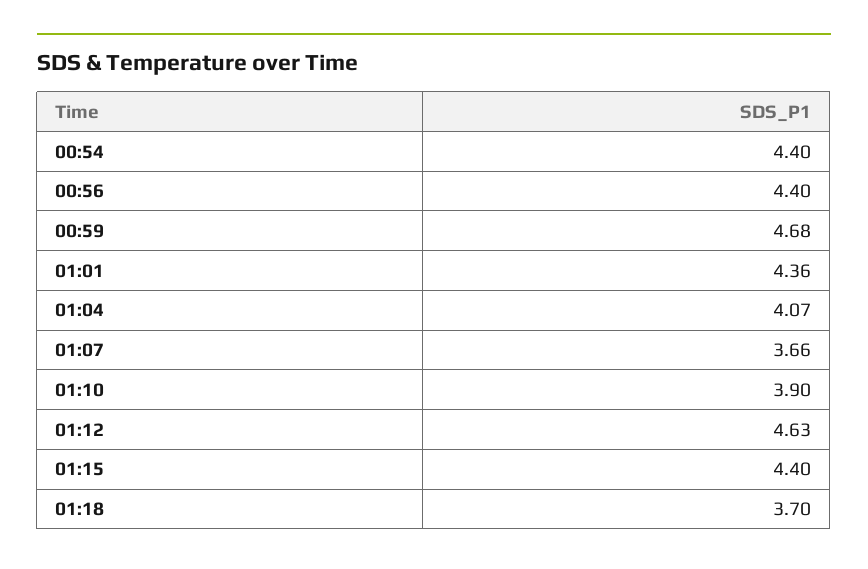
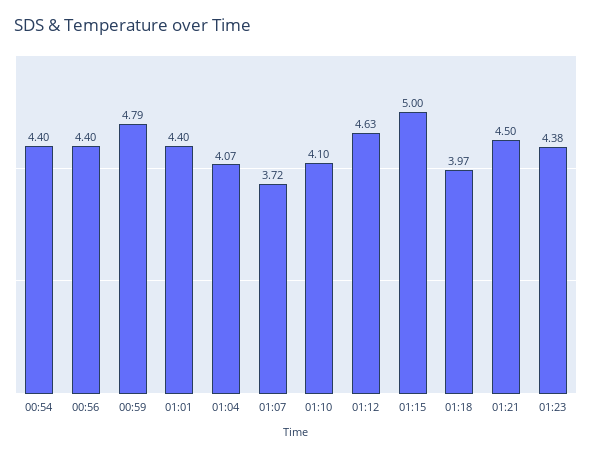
00:59: 4.68 -> 4.79
01:01: 4.36 -> 4.4
01:07: 3.66 -> 3.72
01:10: 3.9 -> 4.1
01:15: 4.4 -> 5
01:18: 3.7 -> 3.97
01:21: none -> 4.5
01:23: none -> 4.38

